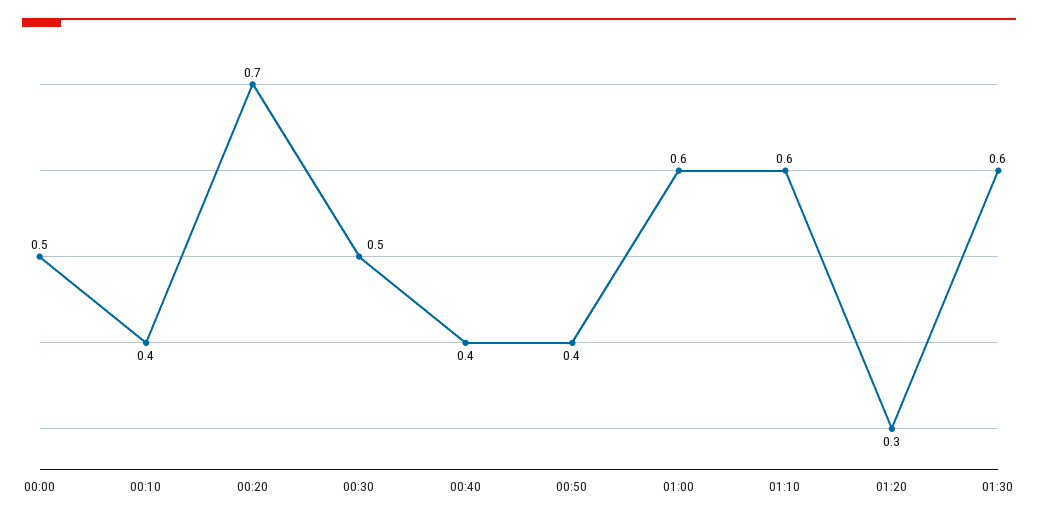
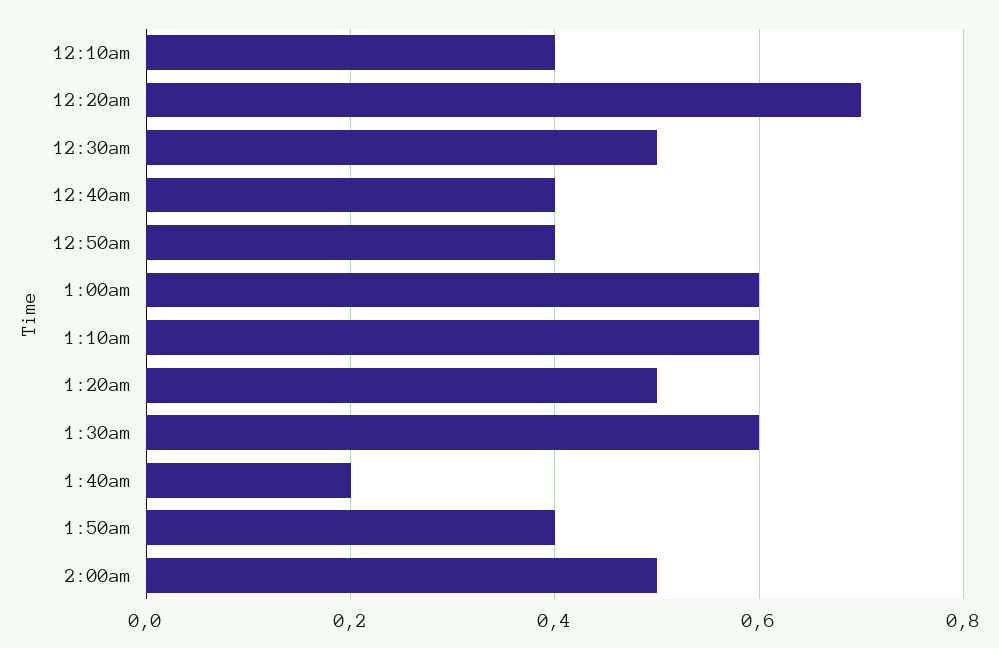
00:00: 0.5 -> none
01:20: 0.3 -> 0.5
1:40am: none -> 0.2
1:50am: none -> 0.4
2:00am: none -> 0.5

